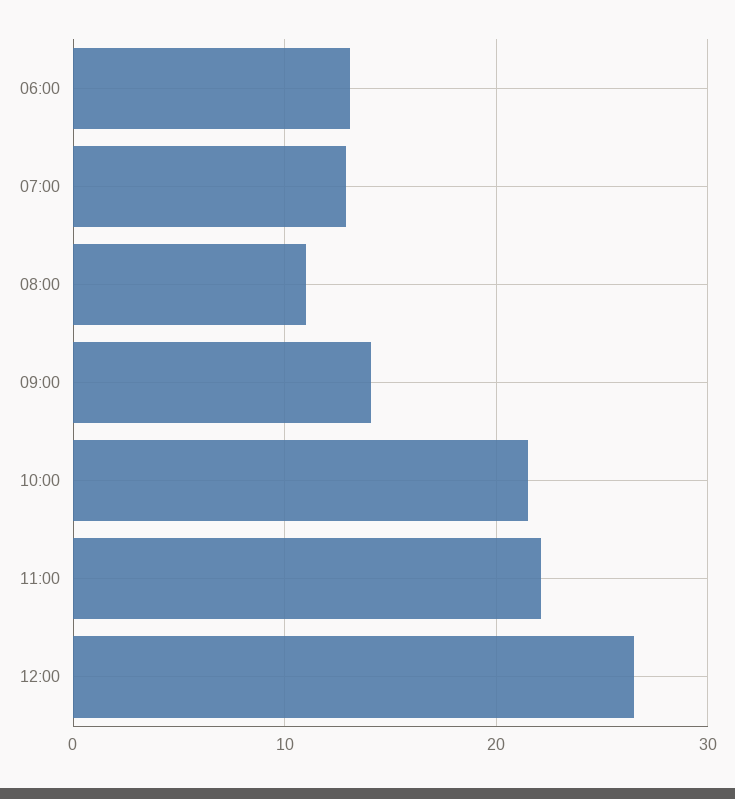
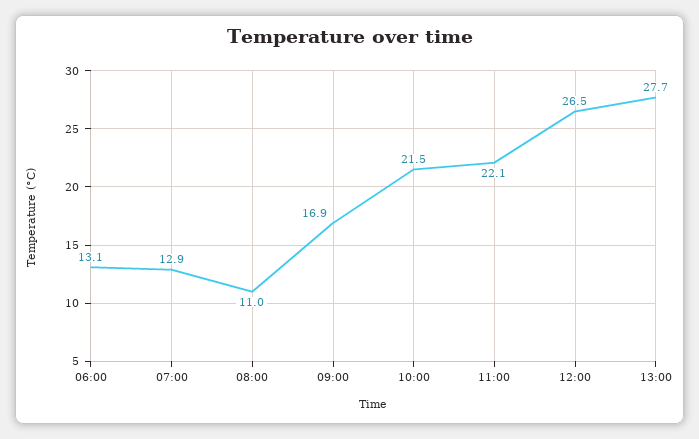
09:00: 14 -> 16.9
13:00: none -> 27.7

